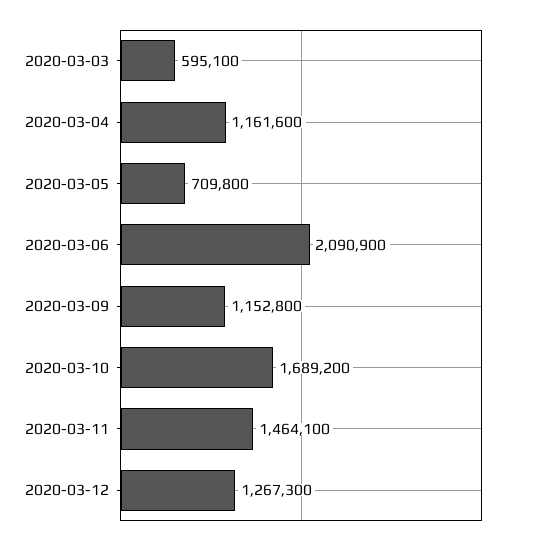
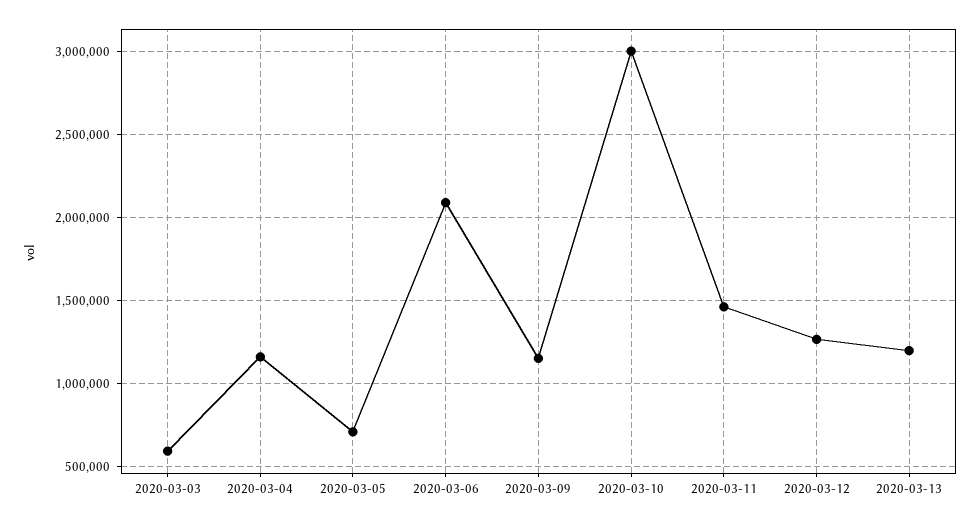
2020-03-10: 1689200 -> 3000000
2020-03-13: none -> 1200000

